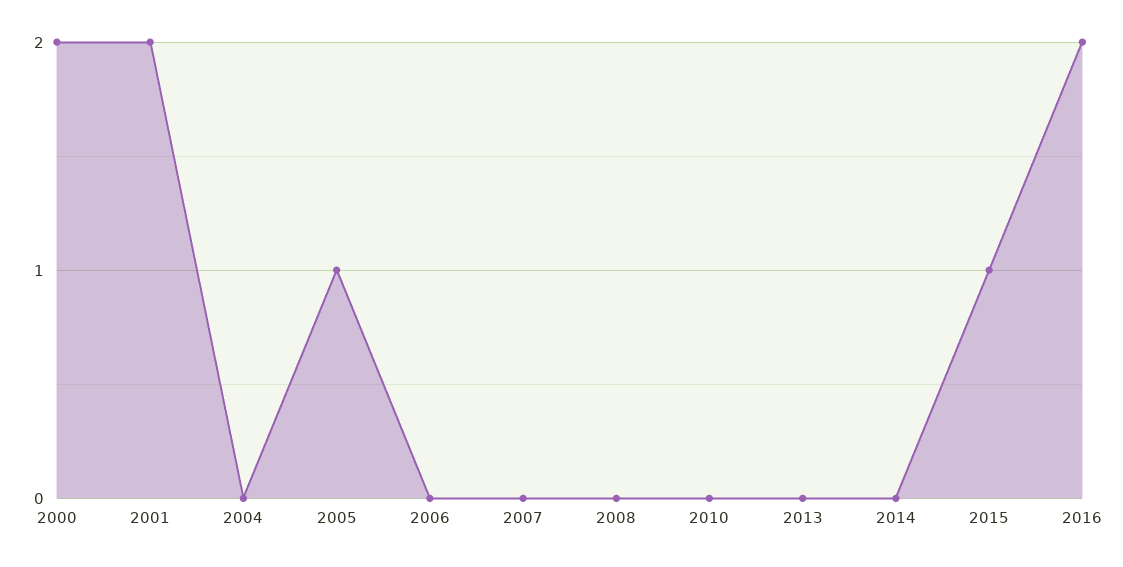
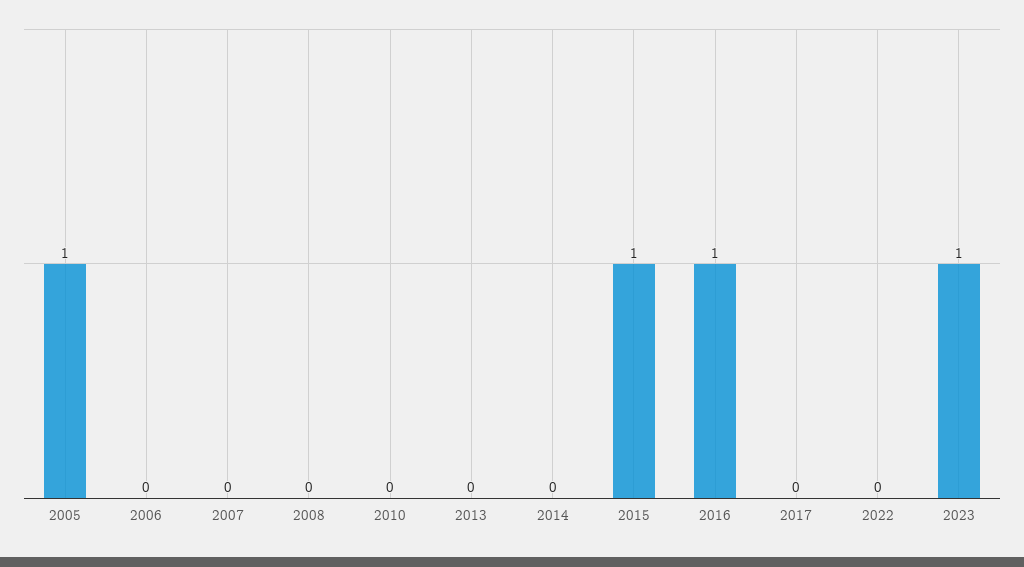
2000: 2 -> none
2001: 2 -> none
2004: 0 -> none
2016: 2 -> 1
2017: none -> 0
2022: none -> 0
2023: none -> 1

